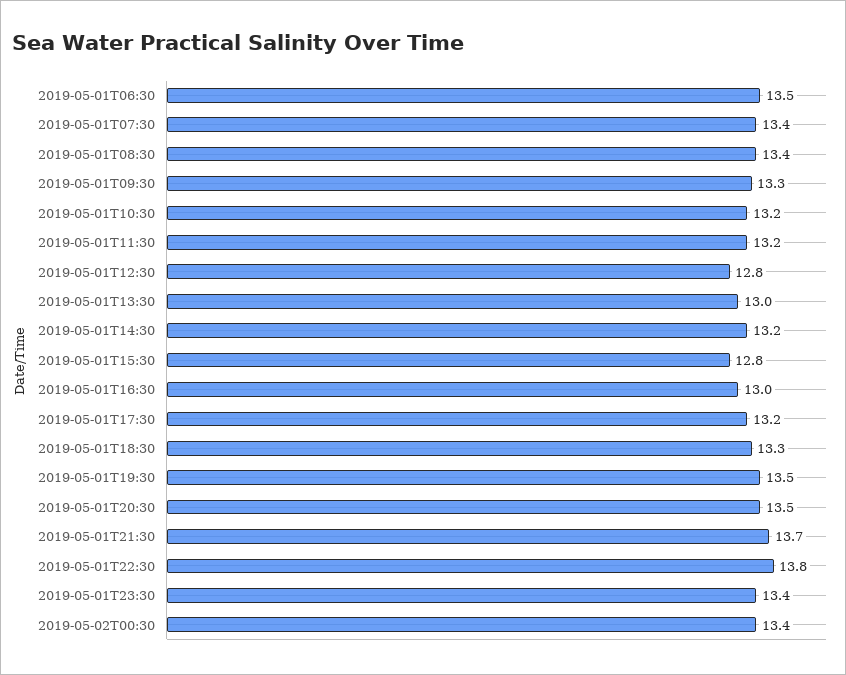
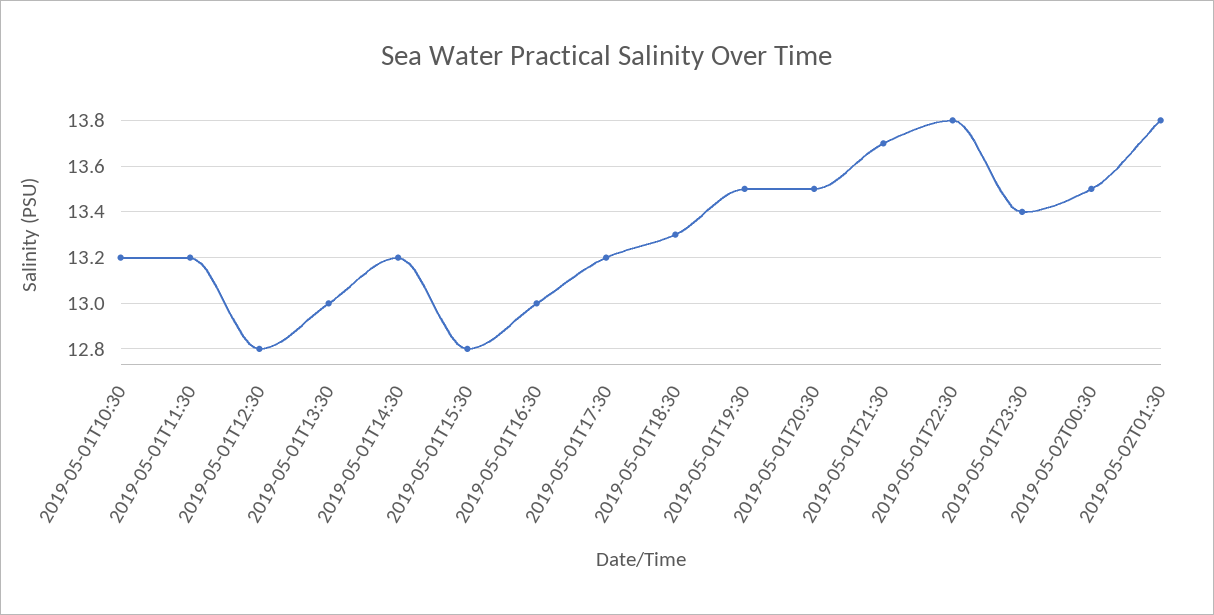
2019-05-01T06:30: 13.5 -> none
2019-05-01T07:30: 13.4 -> none
2019-05-01T08:30: 13.4 -> none
2019-05-01T09:30: 13.3 -> none
2019-05-02T00:30: 13.4 -> 13.5
2019-05-02T01:30: none -> 13.8

